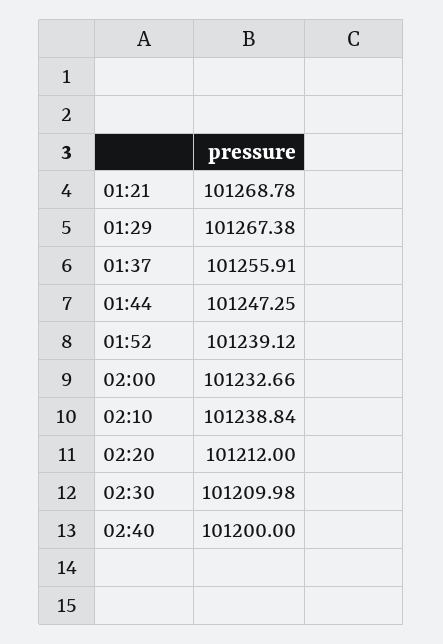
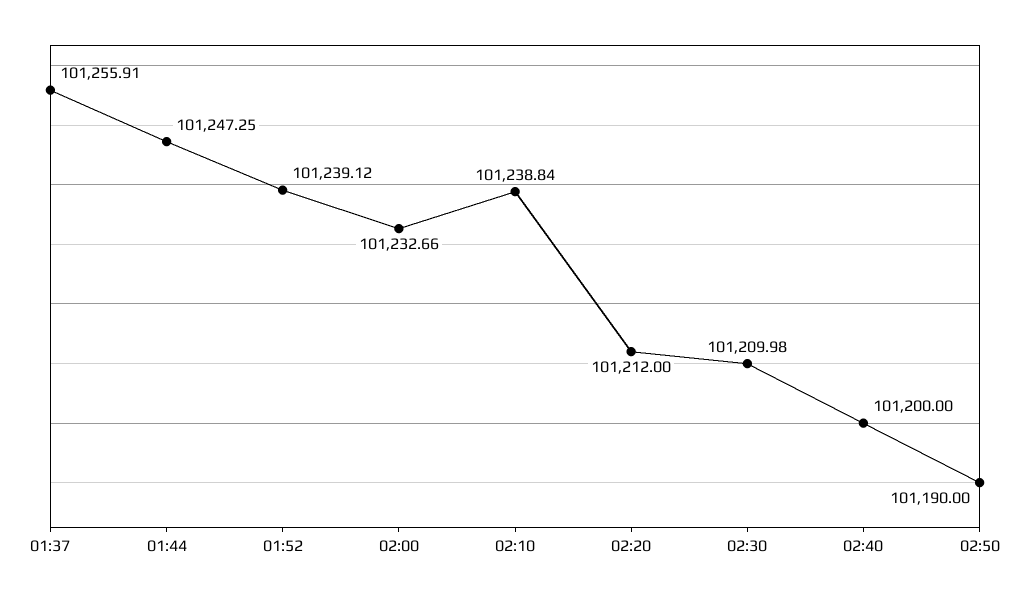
01:21: 101268.78 -> none
01:29: 101267.38 -> none
02:50: none -> 101190

